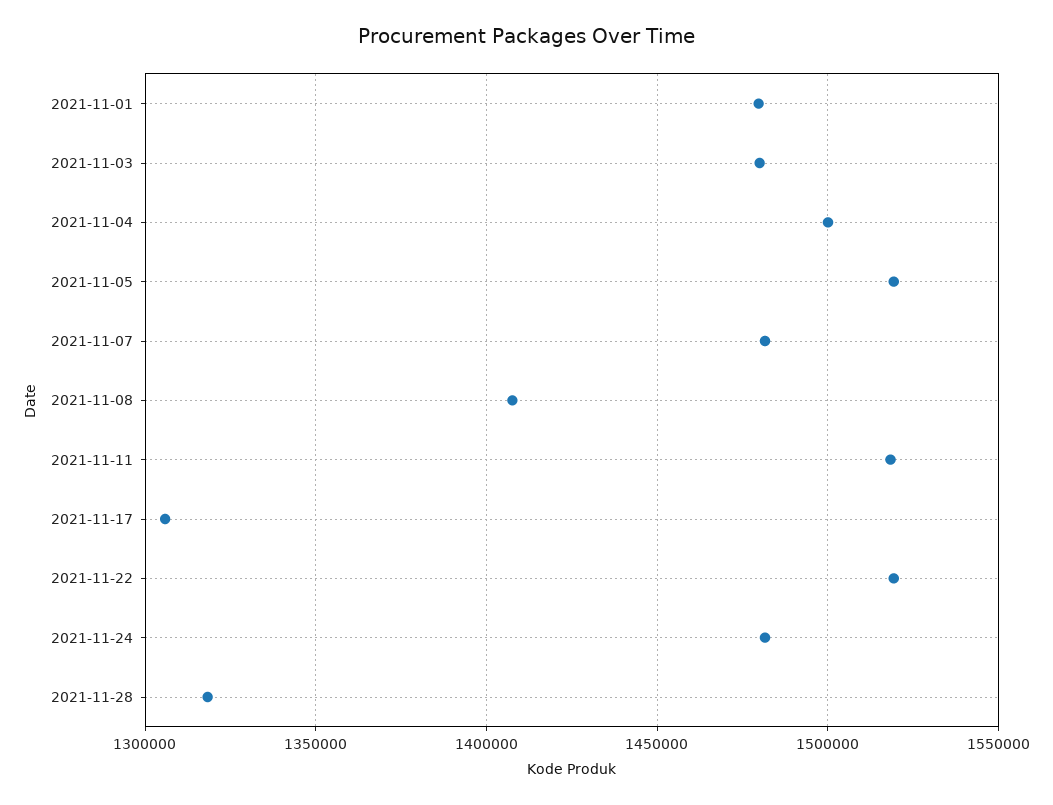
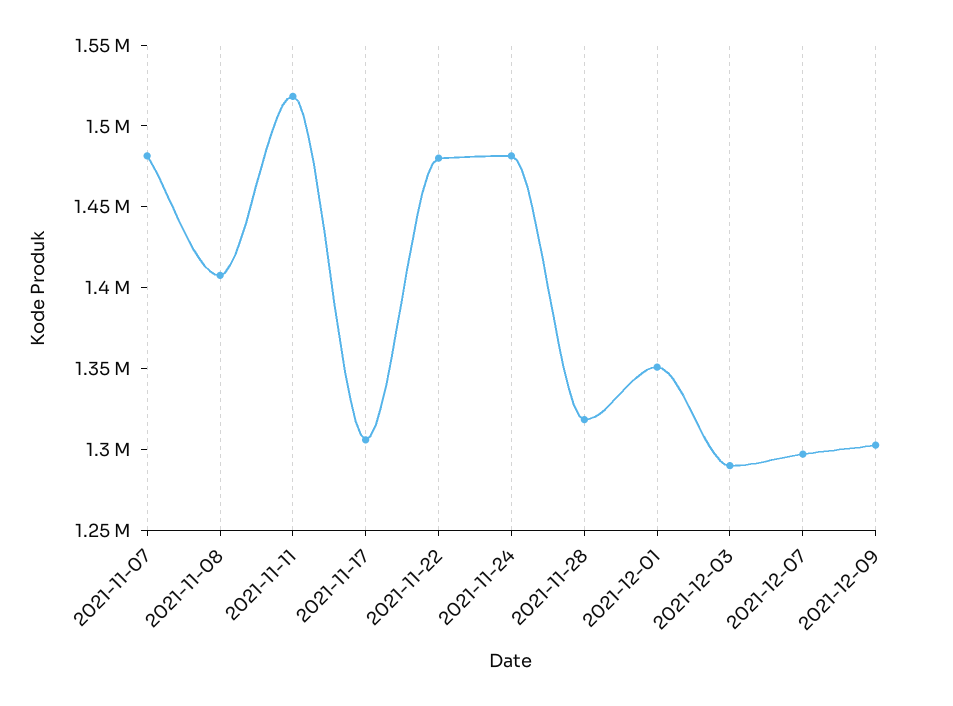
2021-11-01: 1480000 -> none
2021-11-03: 1480000 -> none
2021-11-04: 1500000 -> none
2021-11-05: 1520000 -> none
2021-11-22: 1520000 -> 1480000
2021-12-01: none -> 1350000
2021-12-03: none -> 1290000
2021-12-07: none -> 1300000
2021-12-09: none -> 1300000

